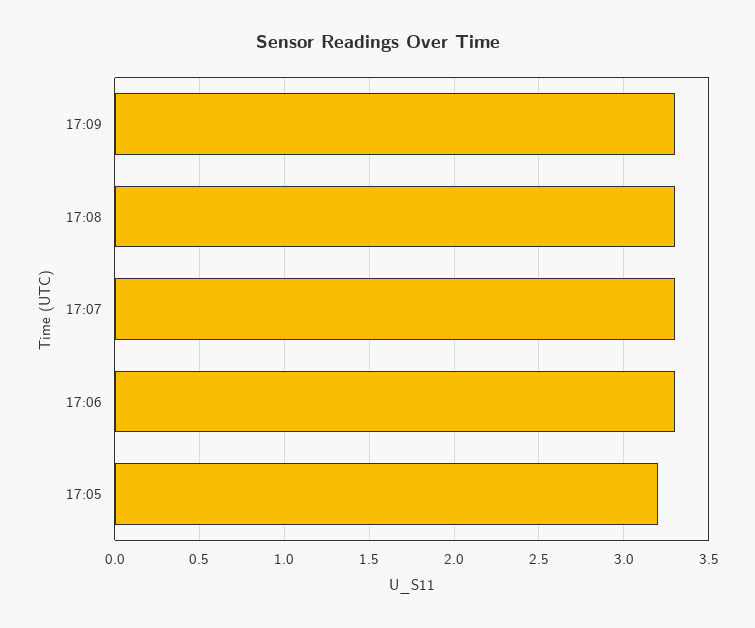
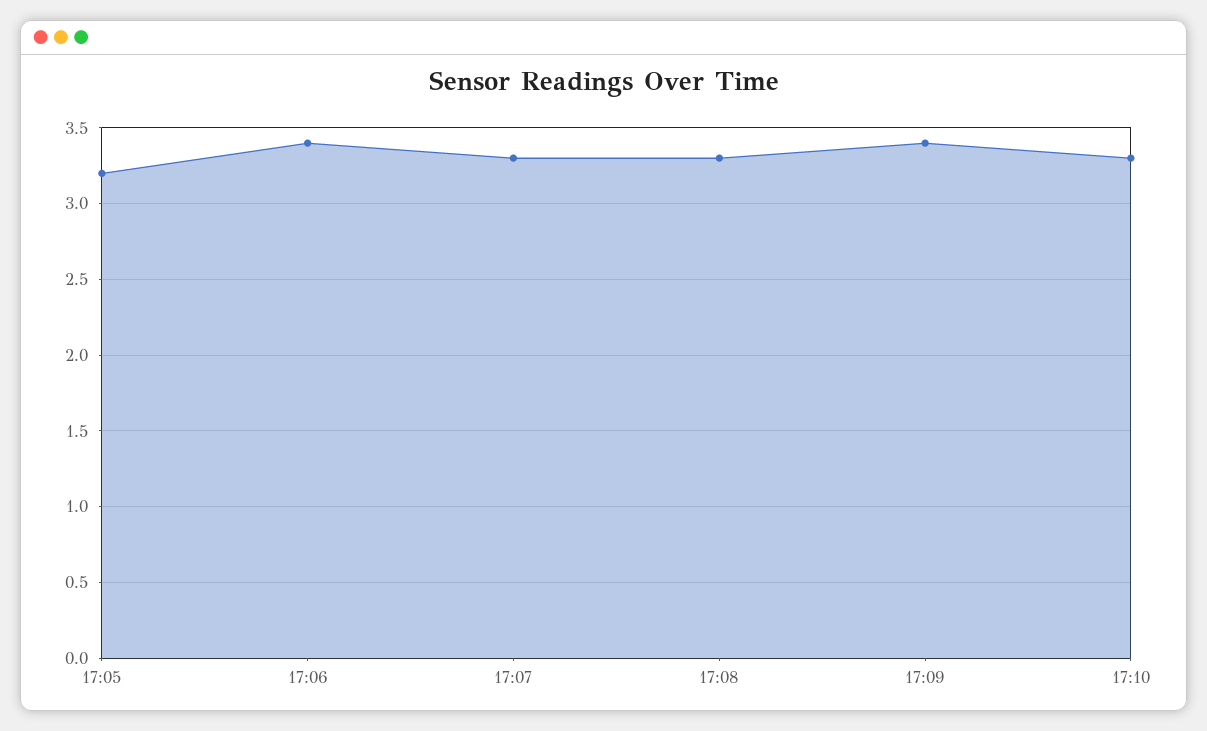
17:09: 3.3 -> 3.4
17:06: 3.3 -> 3.4
17:10: none -> 3.3

